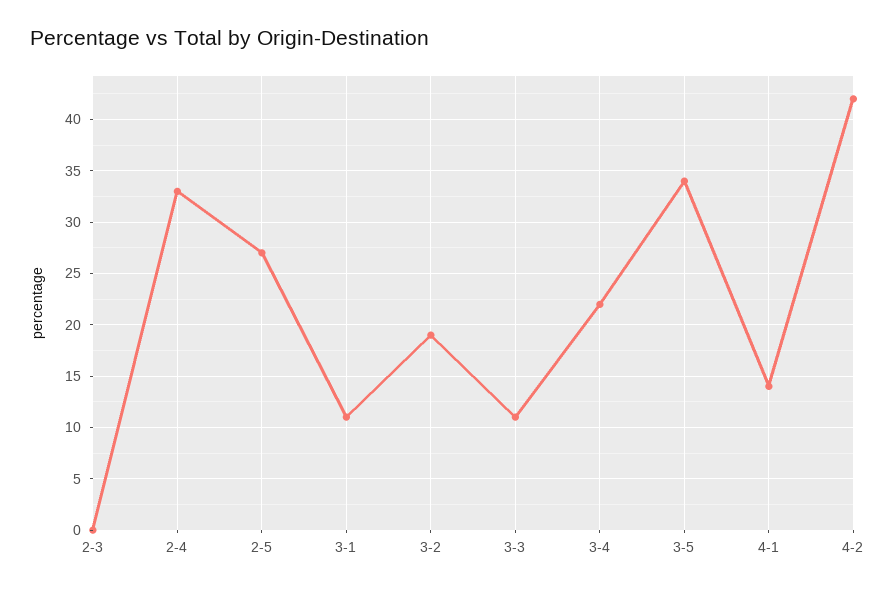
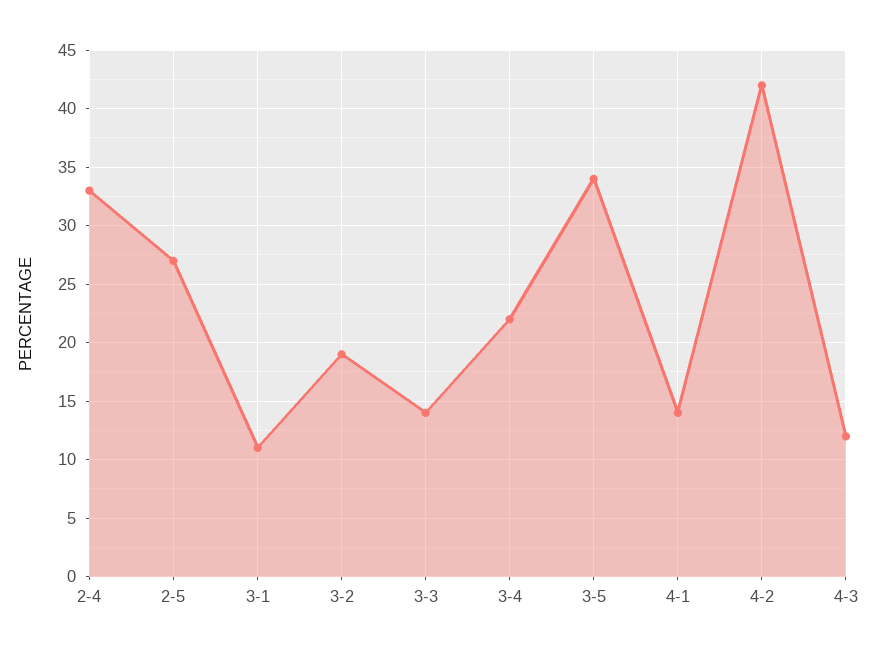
2-3: 0 -> none
3-3: 11 -> 14
4-3: none -> 12

